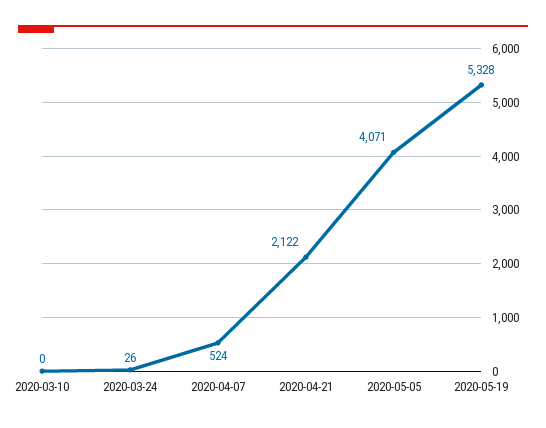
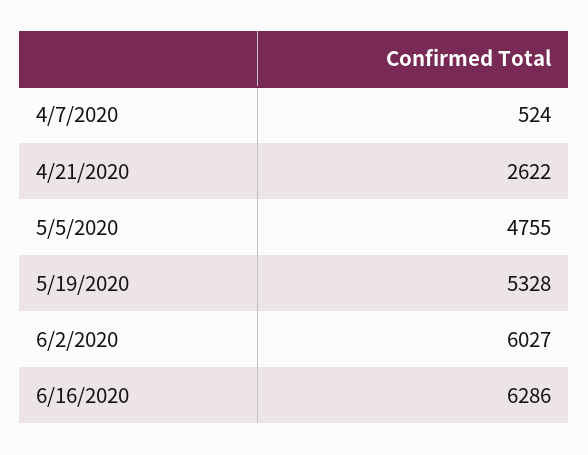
2020-03-10: 0 -> none
2020-03-24: 26 -> none
2020-04-21: 2122 -> 2622
2020-05-05: 4071 -> 4755
6/2/2020: none -> 6027
6/16/2020: none -> 6286

